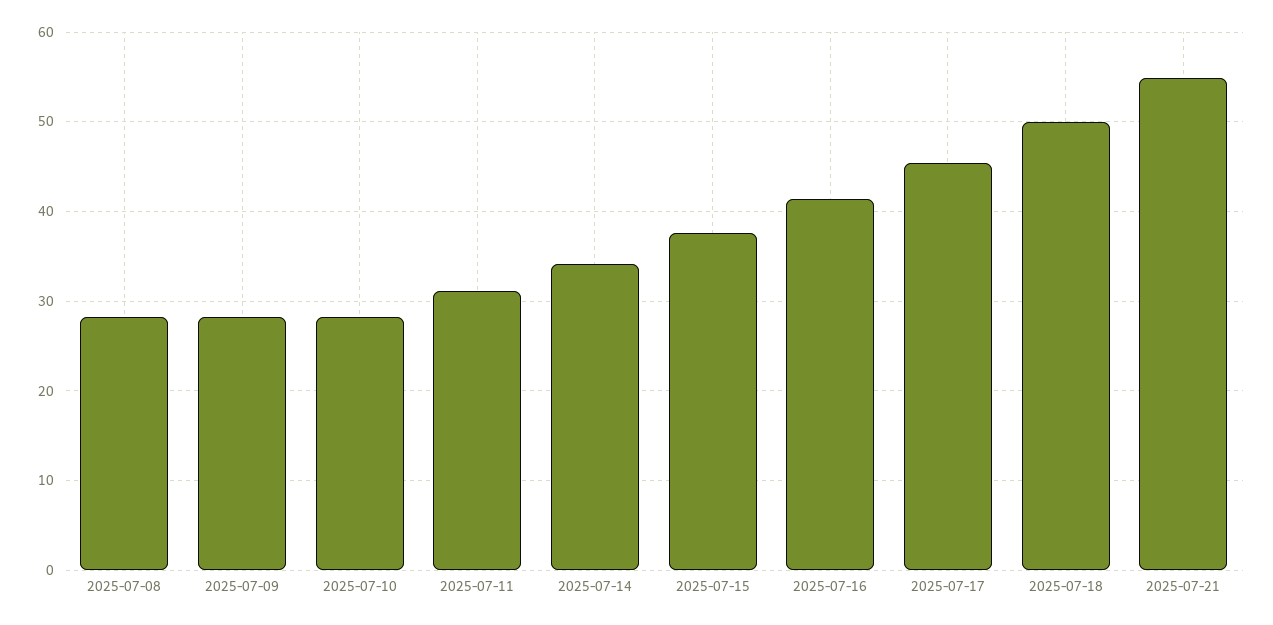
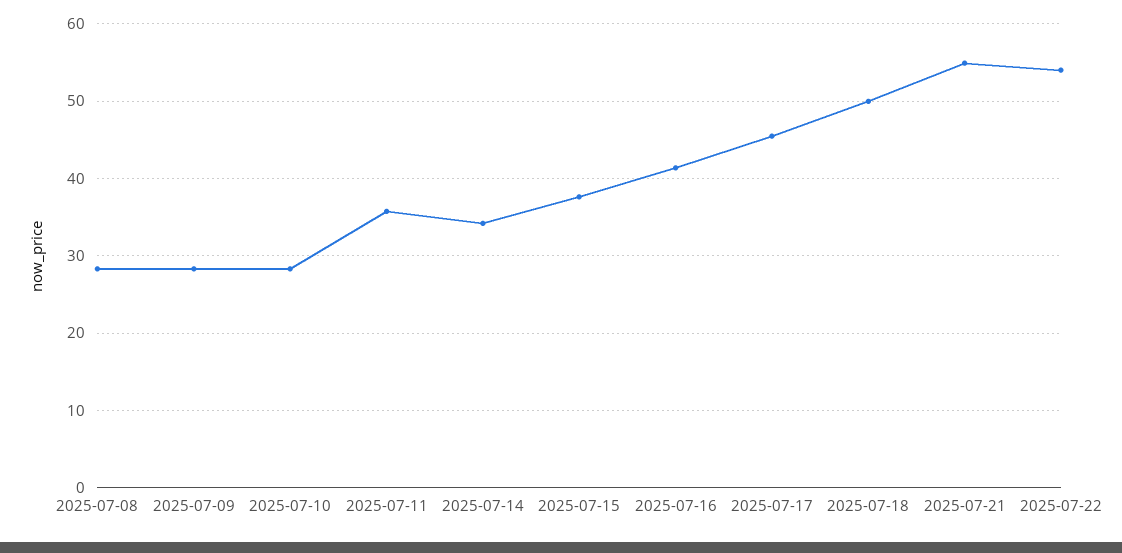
2025-07-11: 31 -> 36
2025-07-22: none -> 54

